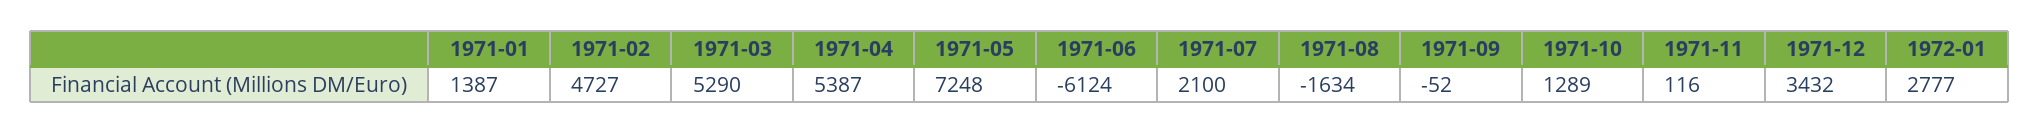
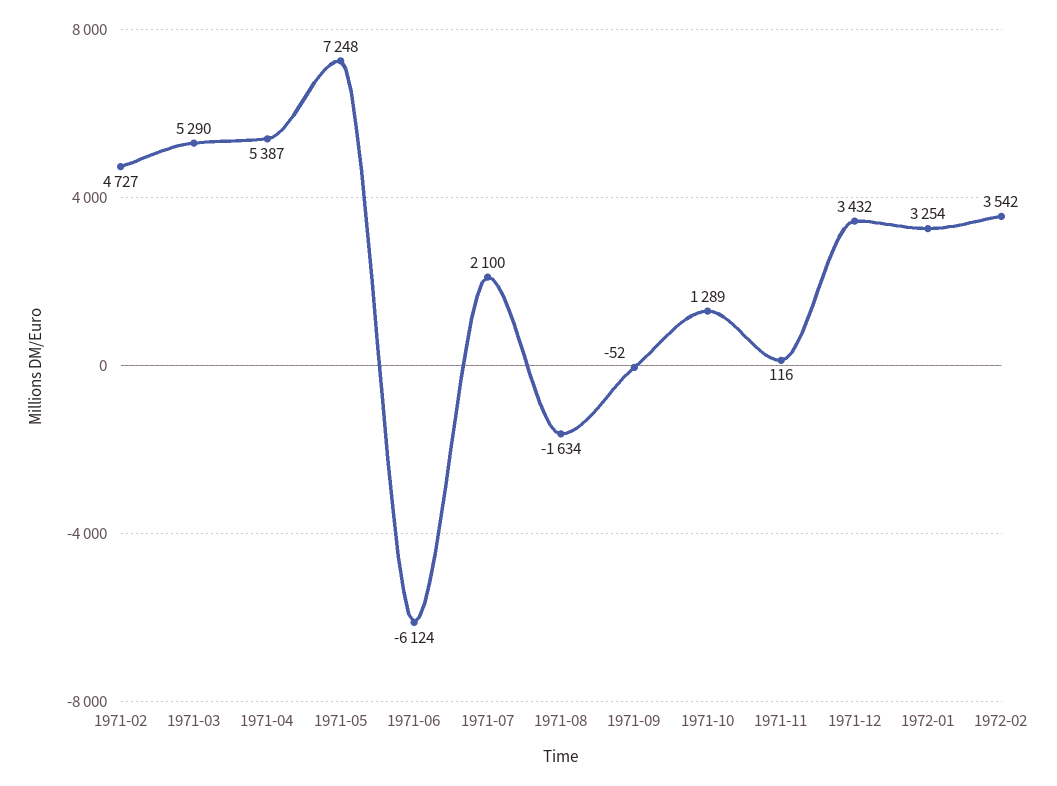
1971-01: 1387 -> none
1972-01: 2777 -> 3254
1972-02: none -> 3542

